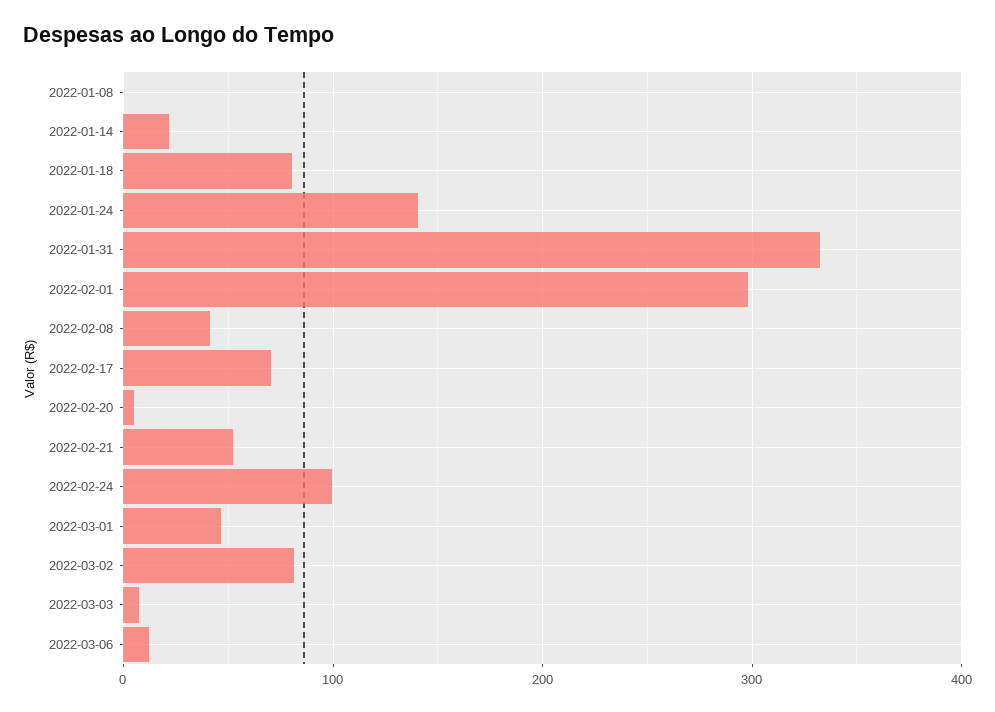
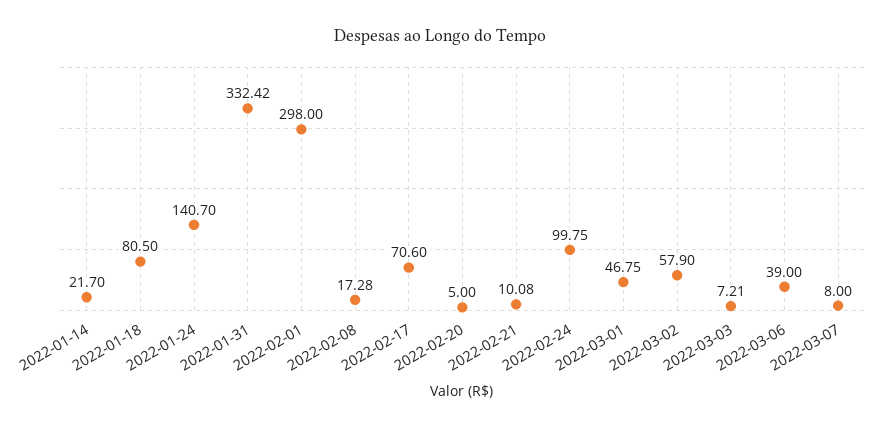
2022-01-08: 0 -> none
2022-02-08: 40 -> 17.28
2022-02-21: 50 -> 10.08
2022-03-02: 80 -> 57.9
2022-03-06: 10 -> 39
2022-03-07: none -> 8

